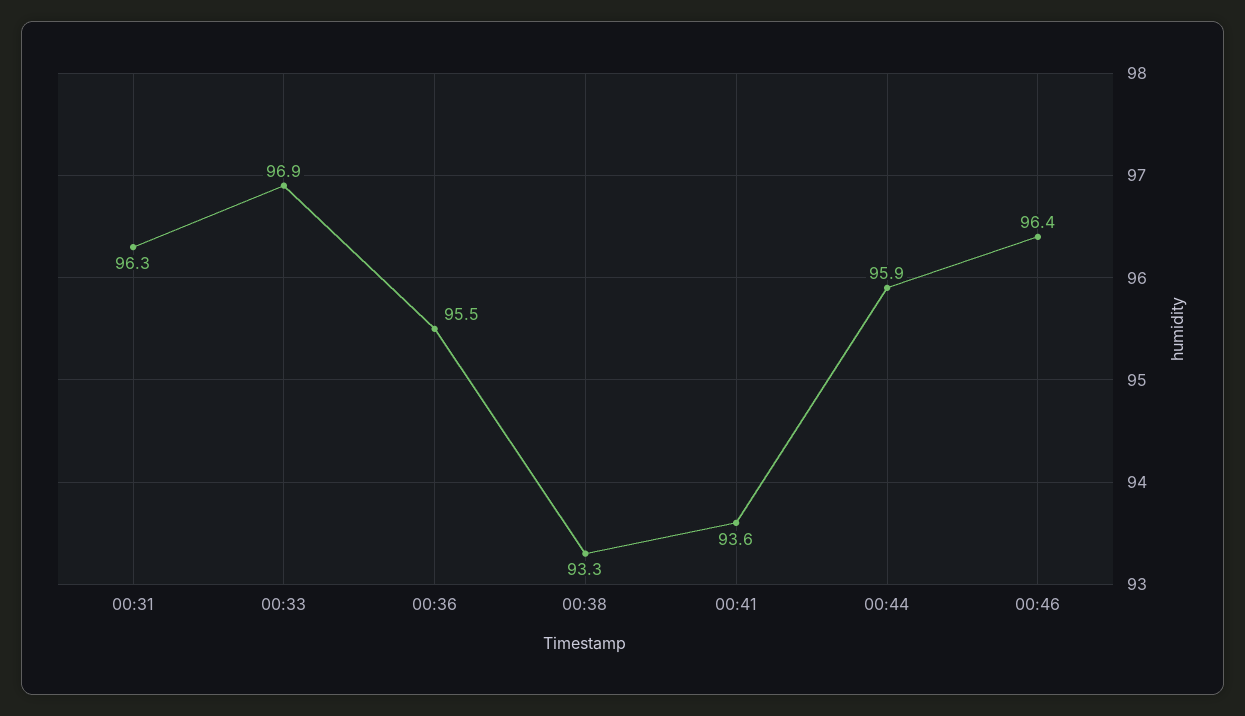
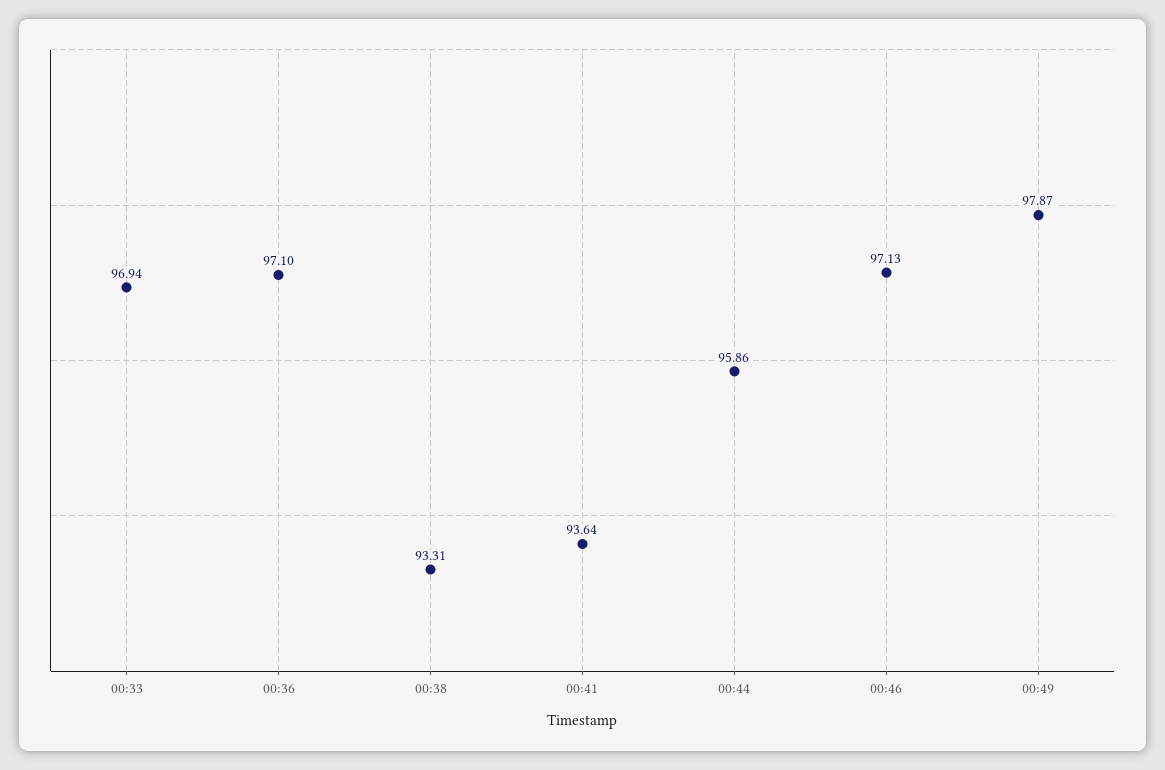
00:31: 96.3 -> none
00:36: 95.5 -> 97.1
00:46: 96.4 -> 97.13
00:49: none -> 97.87

